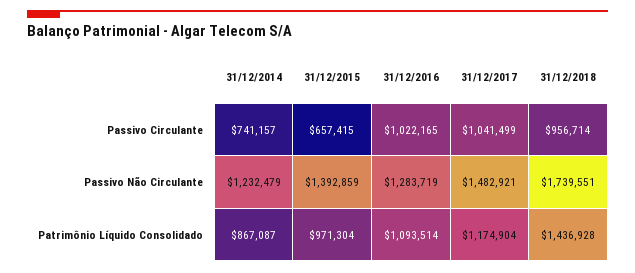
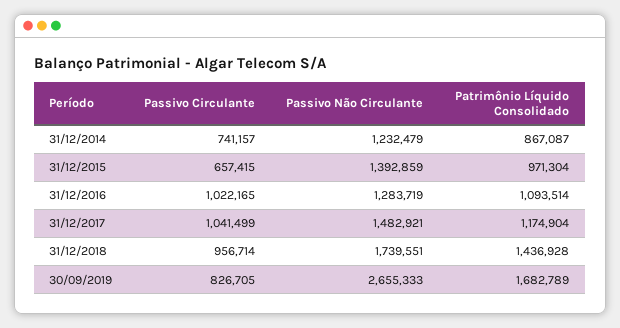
30/09/2019, Passivo Circulante: none -> 826705
30/09/2019, Passivo Não Circulante: none -> 2655333
30/09/2019, Patrimônio Líquido Consolidado: none -> 1682789

